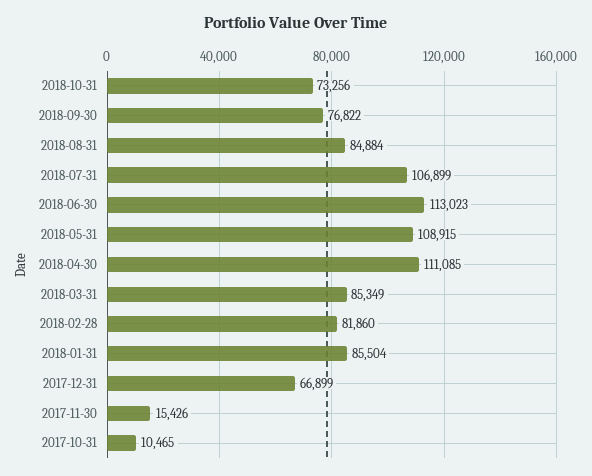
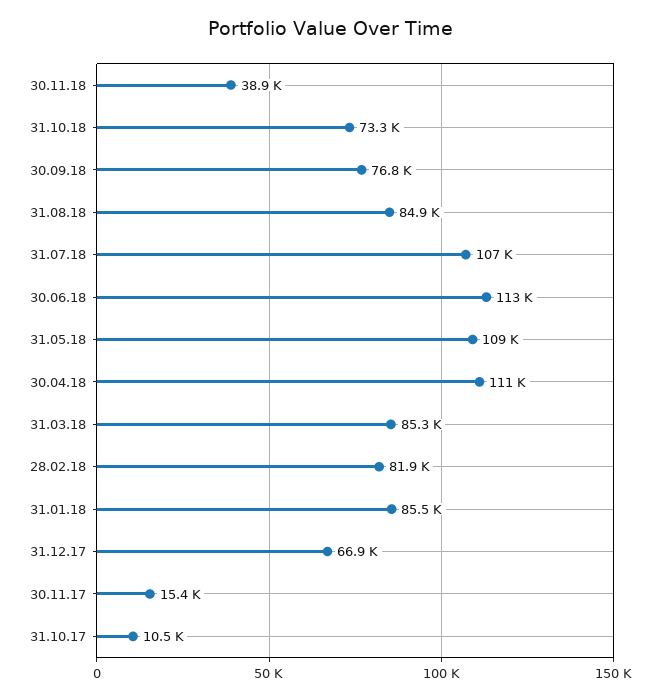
30.11.18: none -> 38900

